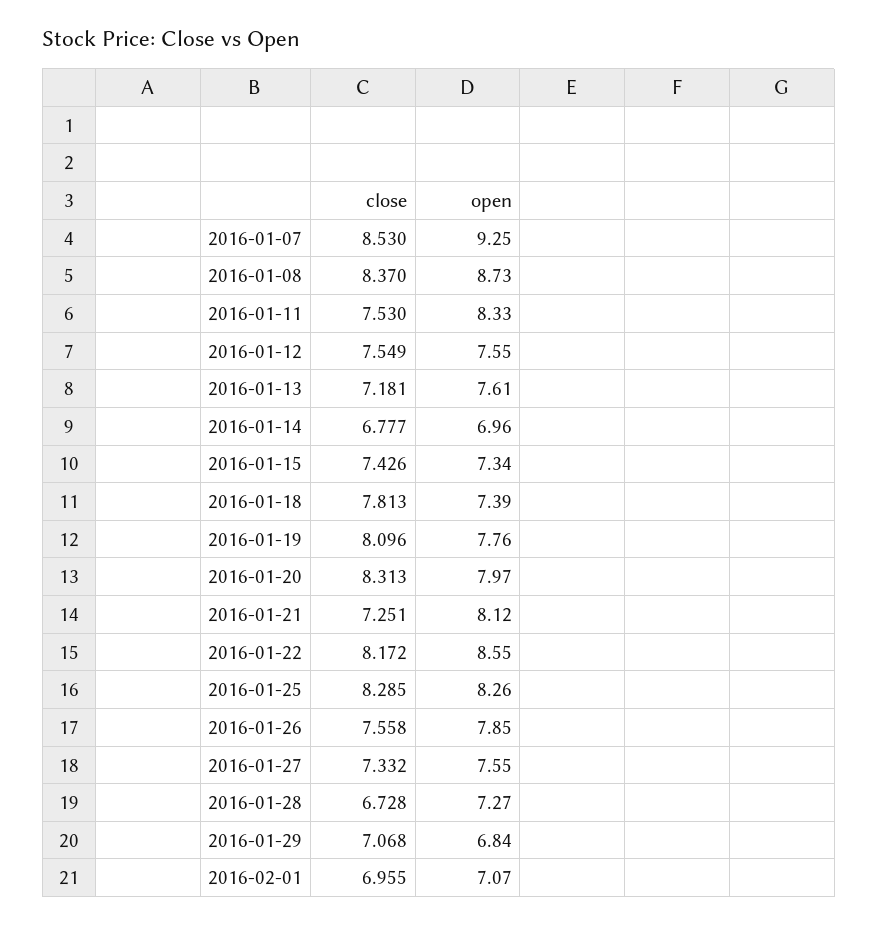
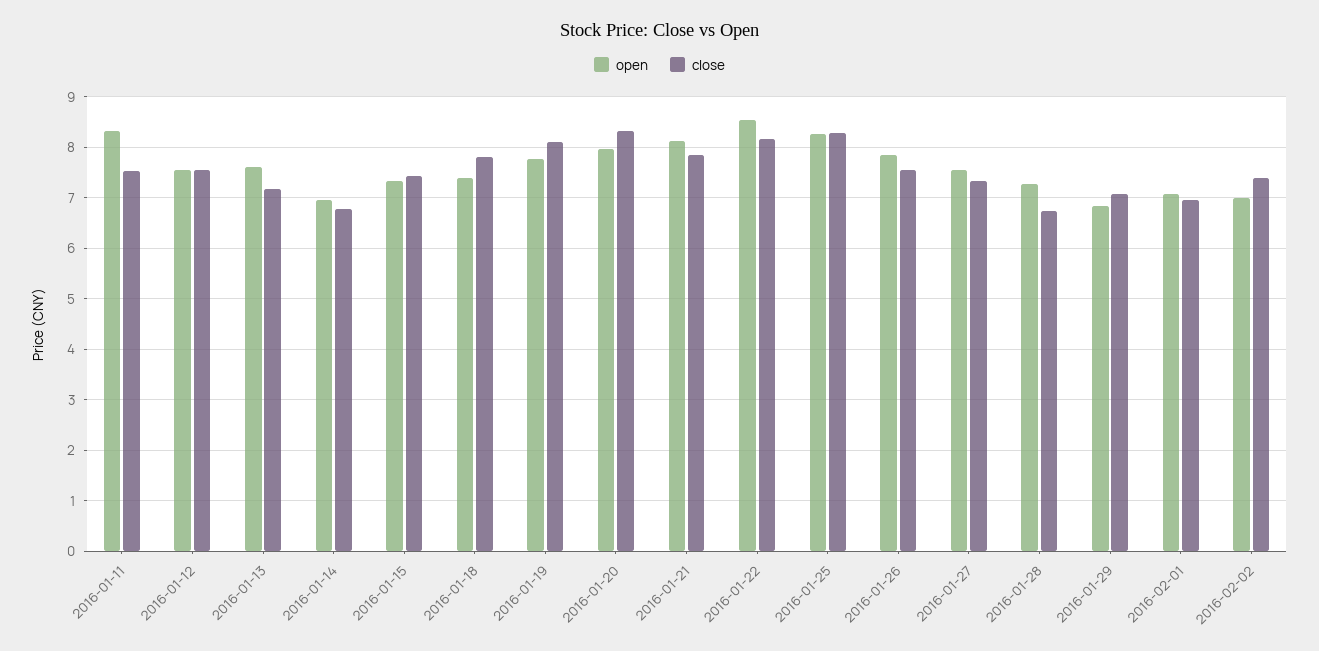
close, 2016-01-07: 8.53 -> none
open, 2016-01-07: 9.25 -> none
close, 2016-01-08: 8.37 -> none
open, 2016-01-08: 8.73 -> none
close, 2016-01-21: 7.251 -> 7.8
open, 2016-02-02: none -> 7
close, 2016-02-02: none -> 7.4

